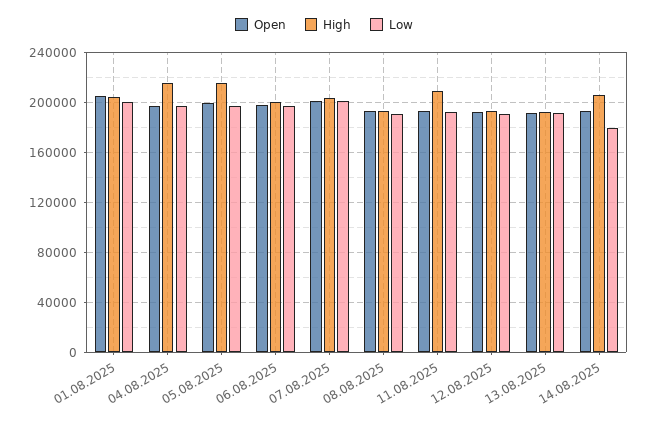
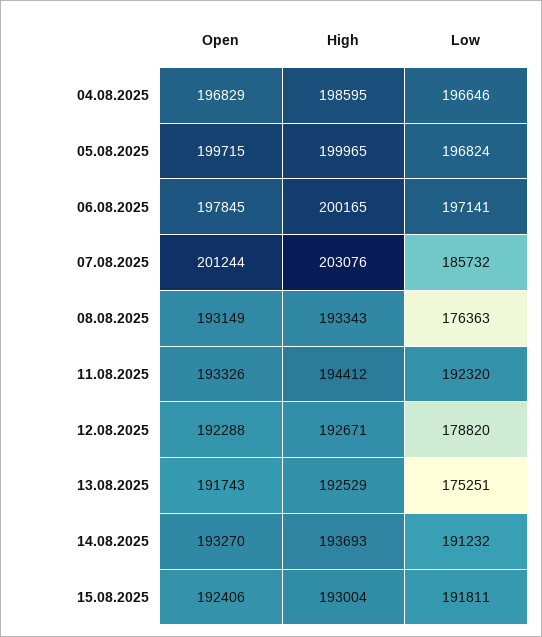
Open, 01.08.2025: 205000 -> none
High, 01.08.2025: 205000 -> none
Low, 01.08.2025: 200000 -> none
High, 04.08.2025: 215000 -> 198595
High, 05.08.2025: 215000 -> 199965
Low, 07.08.2025: 200000 -> 185732
Low, 08.08.2025: 190000 -> 176363
High, 11.08.2025: 210000 -> 194412
Low, 12.08.2025: 190000 -> 178820
Low, 13.08.2025: 190000 -> 175251
High, 14.08.2025: 205000 -> 193693
Low, 14.08.2025: 180000 -> 191232
Open, 15.08.2025: none -> 192406
High, 15.08.2025: none -> 193004
Low, 15.08.2025: none -> 191811

